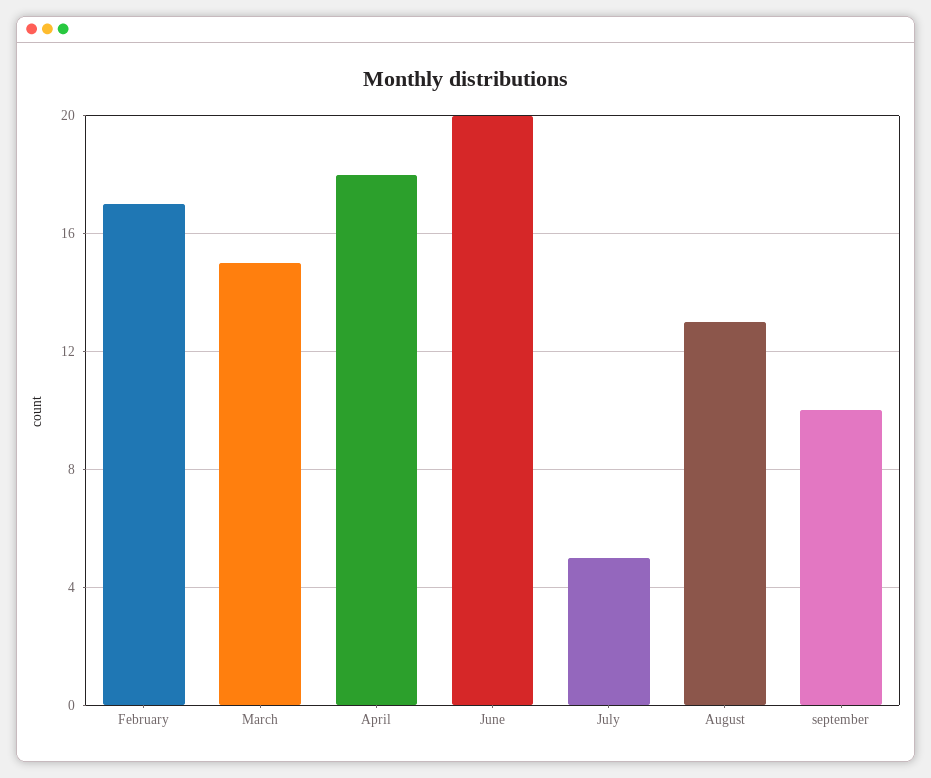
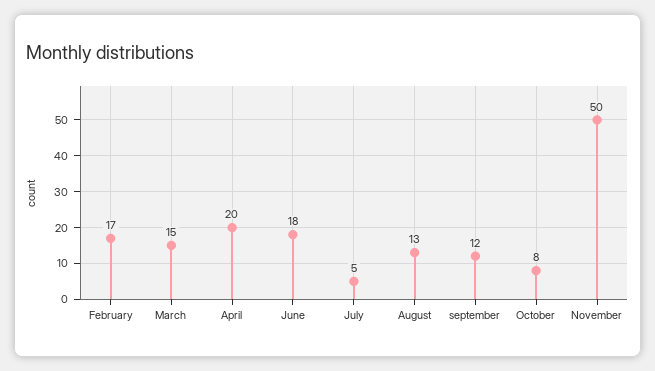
April: 18 -> 20
June: 20 -> 18
september: 10 -> 12
October: none -> 8
November: none -> 50

